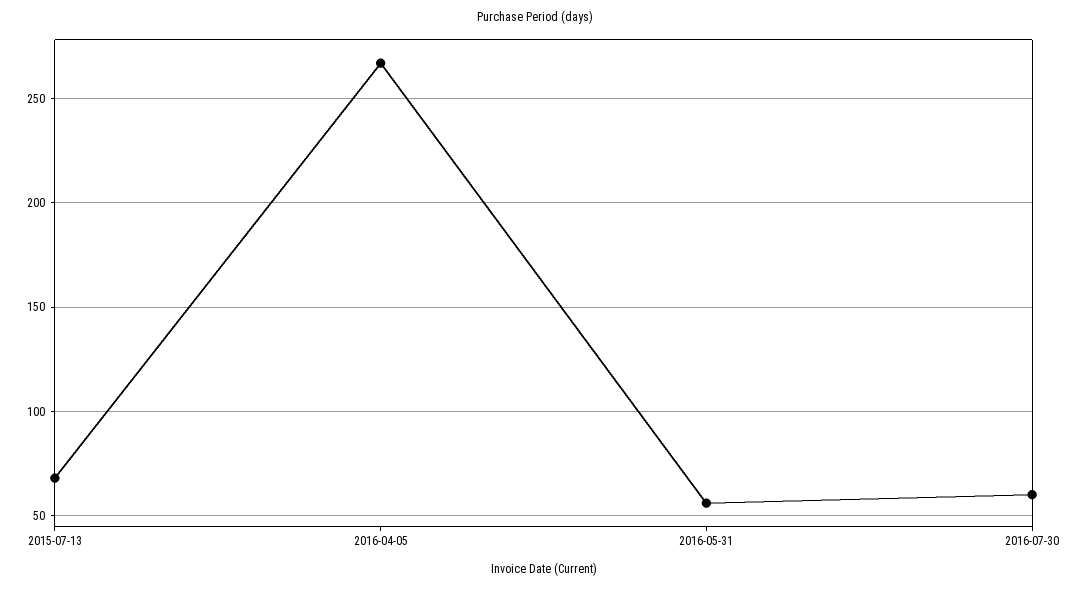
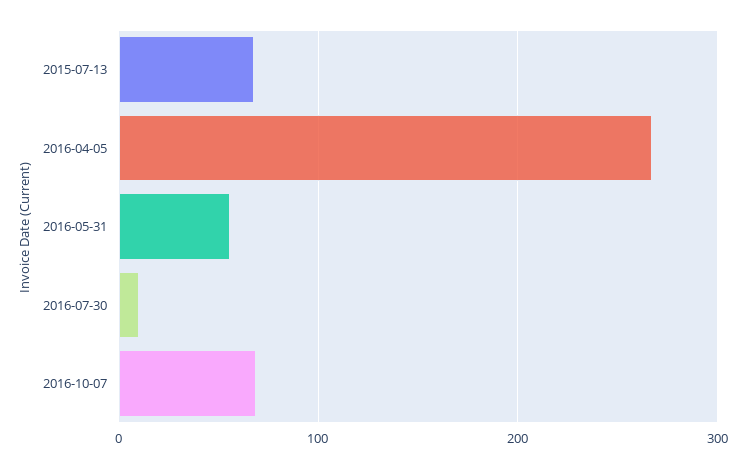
2016-07-30: 60 -> 10
2016-10-07: none -> 70

